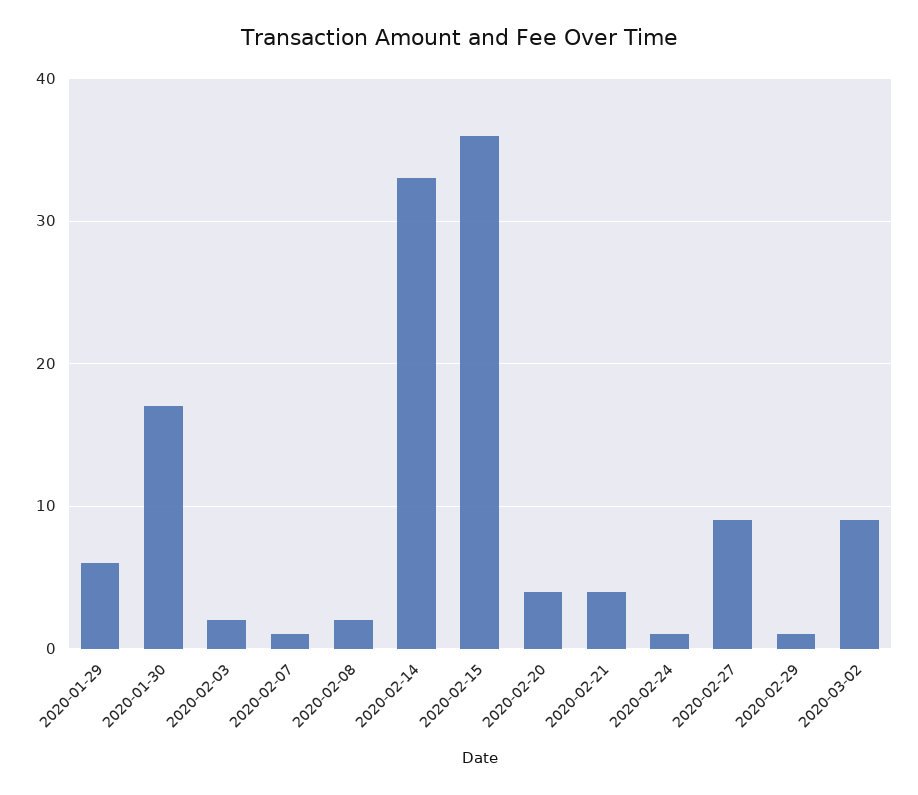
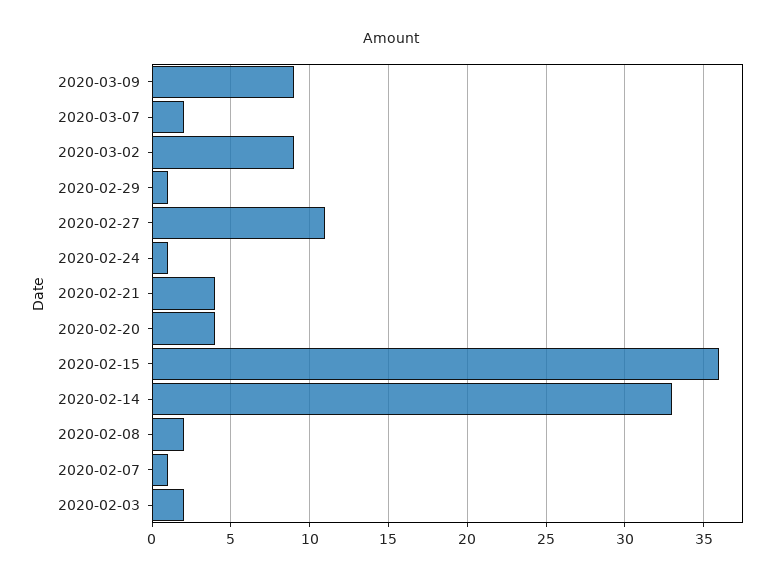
2020-01-29: 6 -> none
2020-01-30: 17 -> none
2020-02-27: 9 -> 11
2020-03-09: none -> 9
2020-03-07: none -> 2

